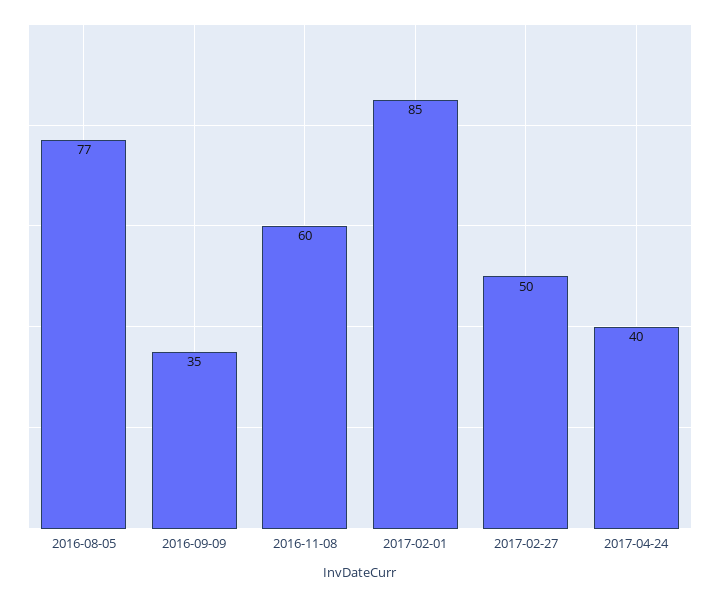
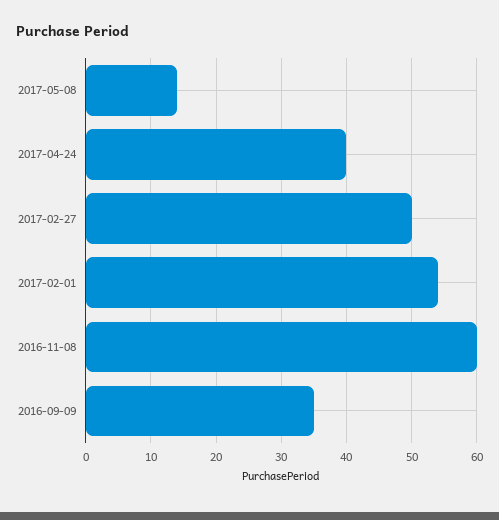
2016-08-05: 77 -> none
2017-02-01: 85 -> 54
2017-05-08: none -> 14

